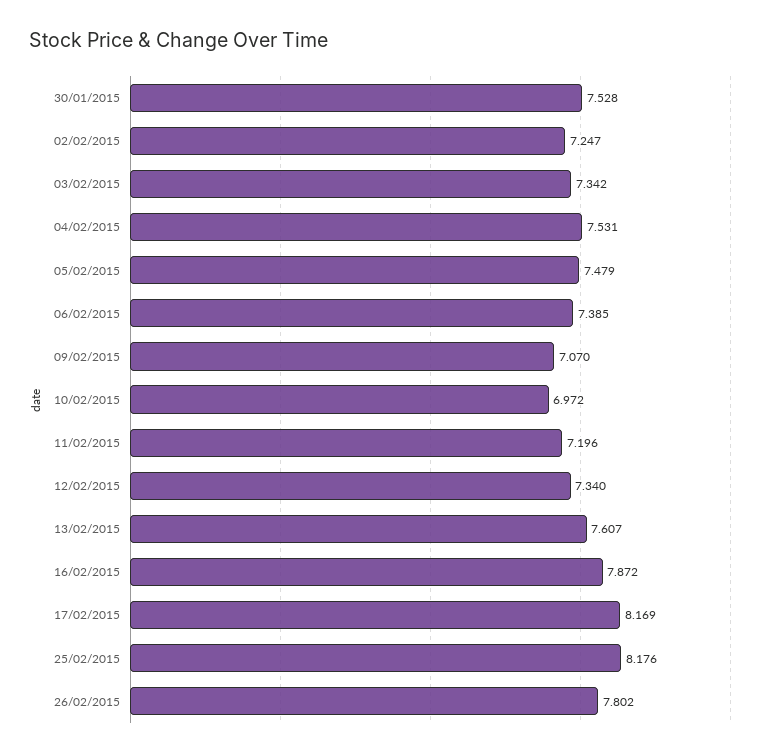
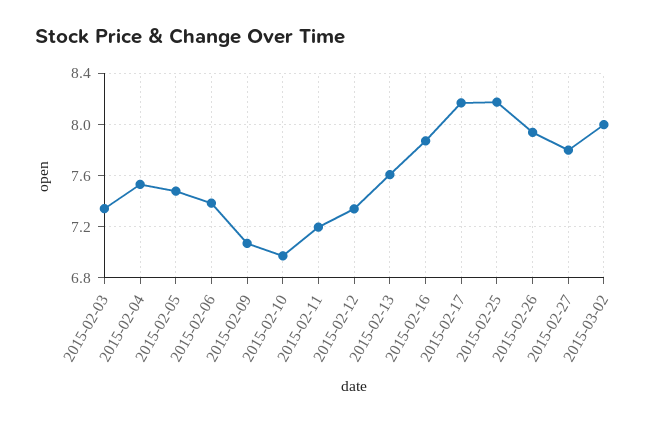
30/01/2015: 7.528 -> none
02/02/2015: 7.247 -> none
26/02/2015: 7.802 -> 7.95
2015-02-27: none -> 7.8
2015-03-02: none -> 8

